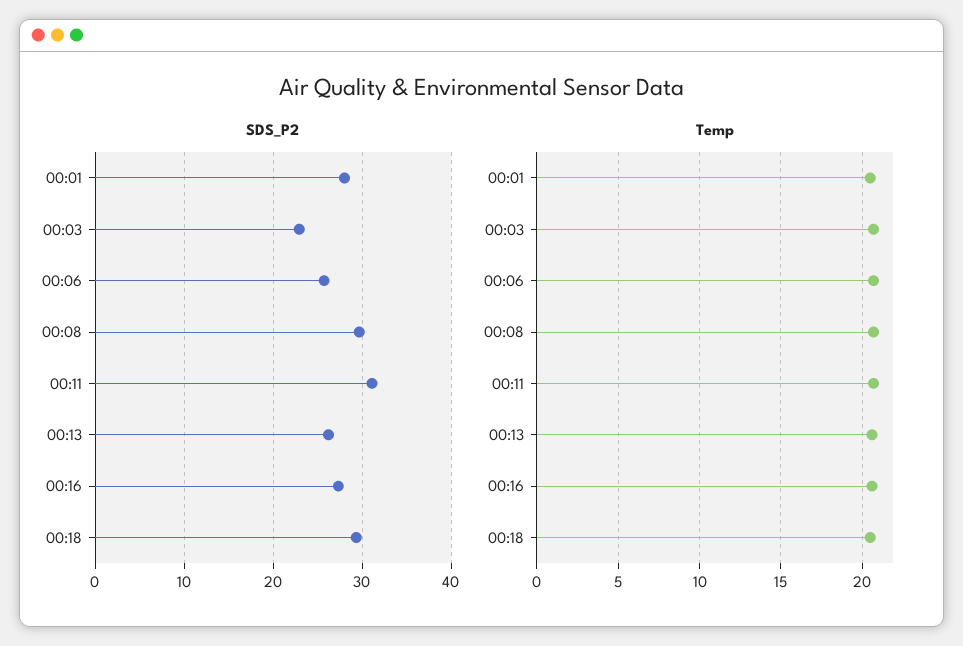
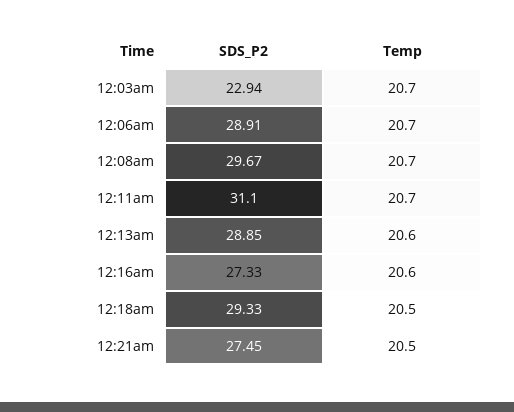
SDS_P2, 00:01: 28 -> none
SDS_P2, 00:06: 26 -> 28.91
SDS_P2, 00:13: 26 -> 28.85
Temp, 00:01: 20.5 -> none
SDS_P2, 12:21am: none -> 27.45
Temp, 12:21am: none -> 20.5

